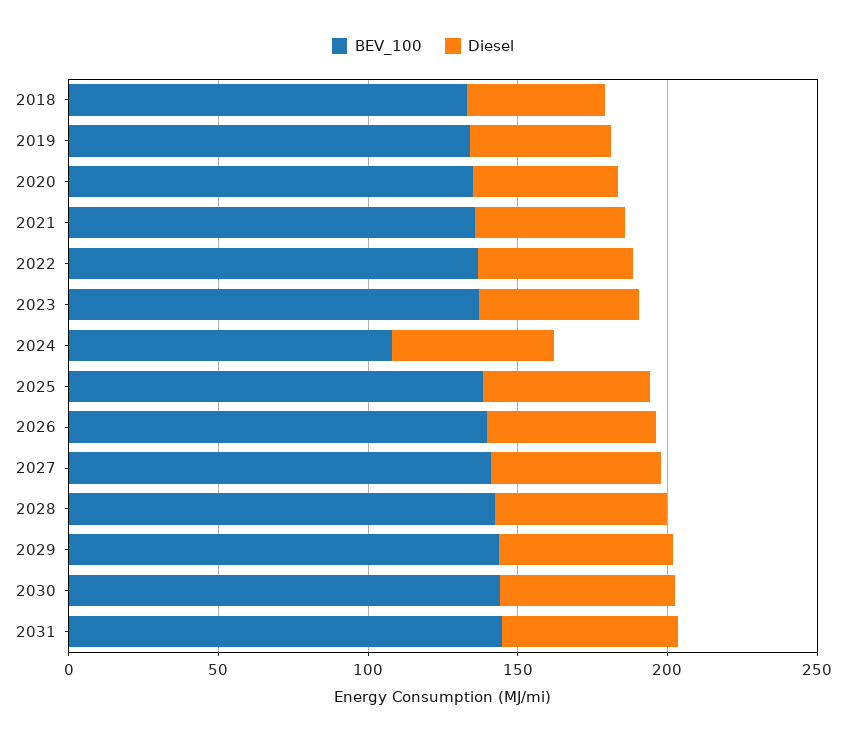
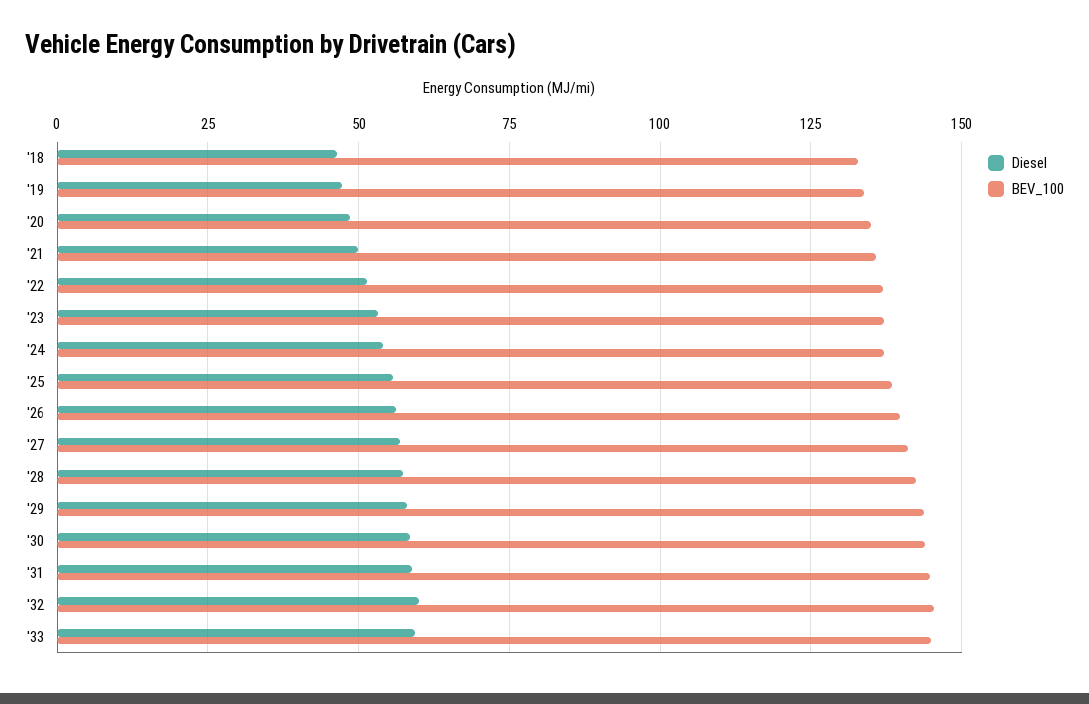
BEV_100, 2024: 110 -> 137.5
Diesel, '32: none -> 60
BEV_100, '32: none -> 145
Diesel, '33: none -> 60
BEV_100, '33: none -> 145

